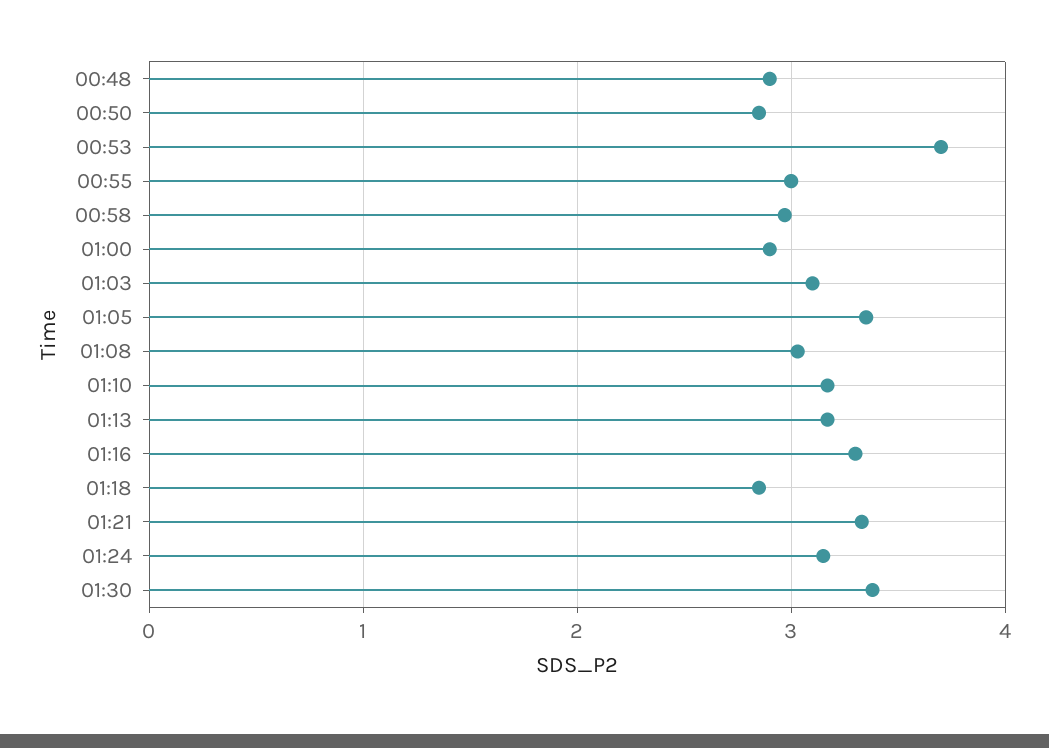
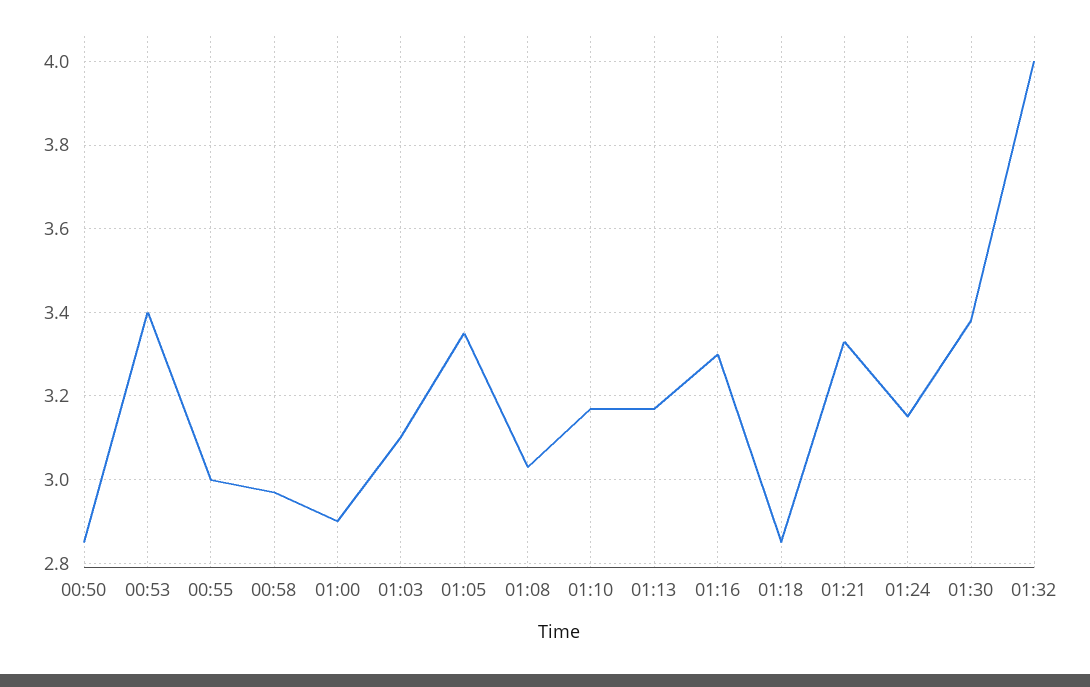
00:48: 2.9 -> none
00:53: 3.7 -> 3.4
01:32: none -> 4

